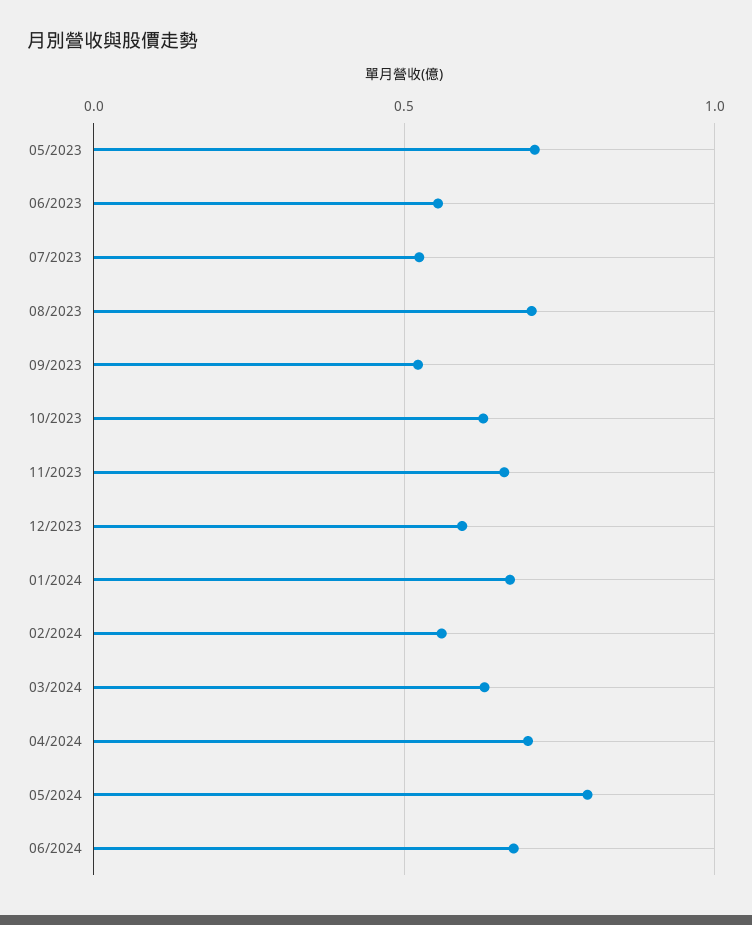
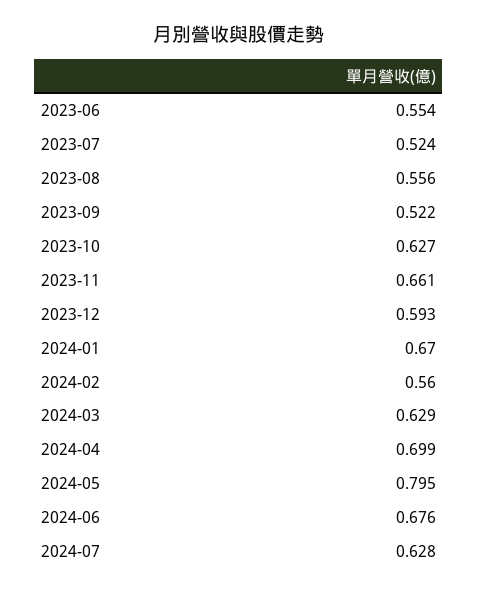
05/2023: 0.7 -> none
08/2023: 0.7 -> 0.556
2024-07: none -> 0.628

